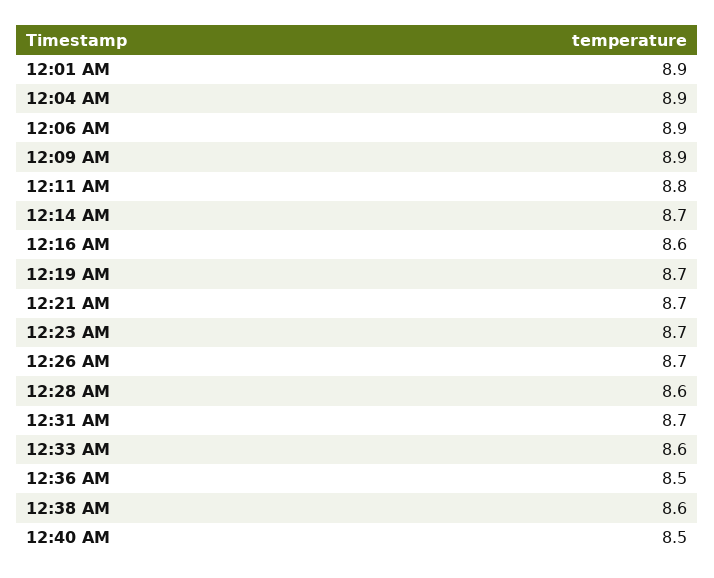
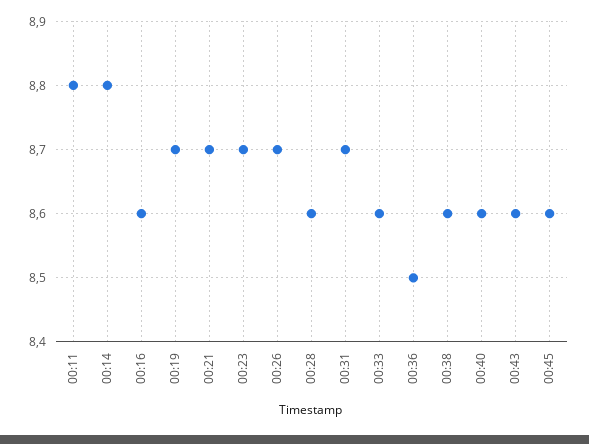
12:01 AM: 8.9 -> none
12:04 AM: 8.9 -> none
12:06 AM: 8.9 -> none
12:09 AM: 8.9 -> none
12:14 AM: 8.7 -> 8.8
12:40 AM: 8.5 -> 8.6
00:43: none -> 8.6
00:45: none -> 8.6

